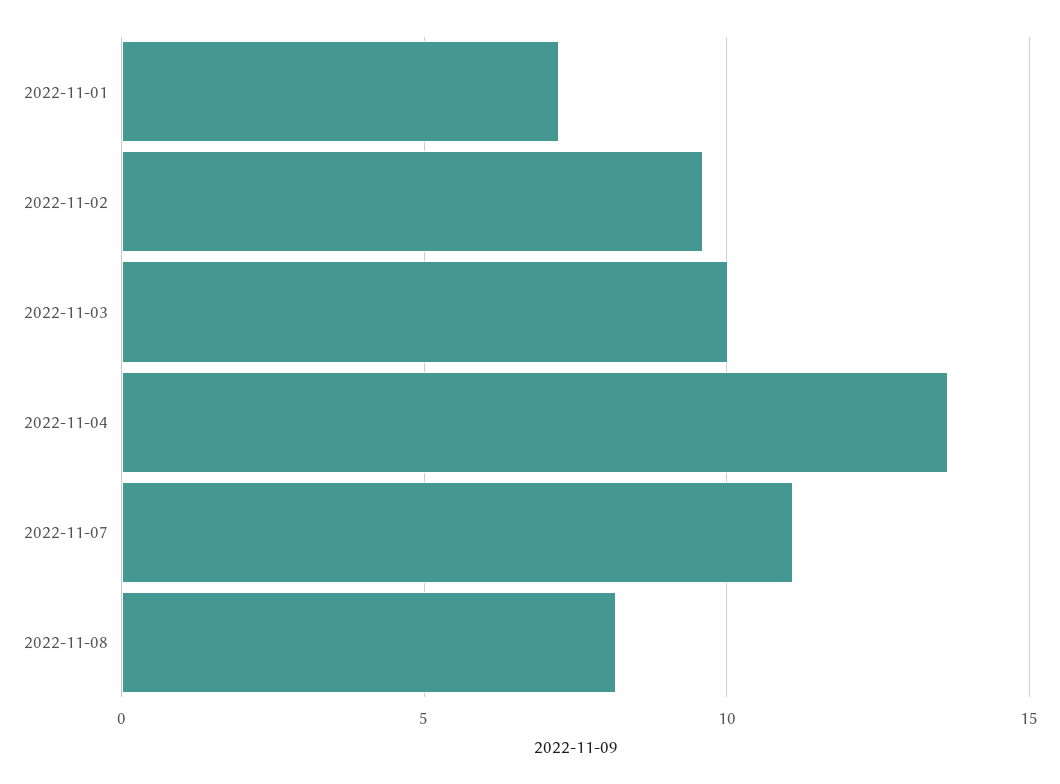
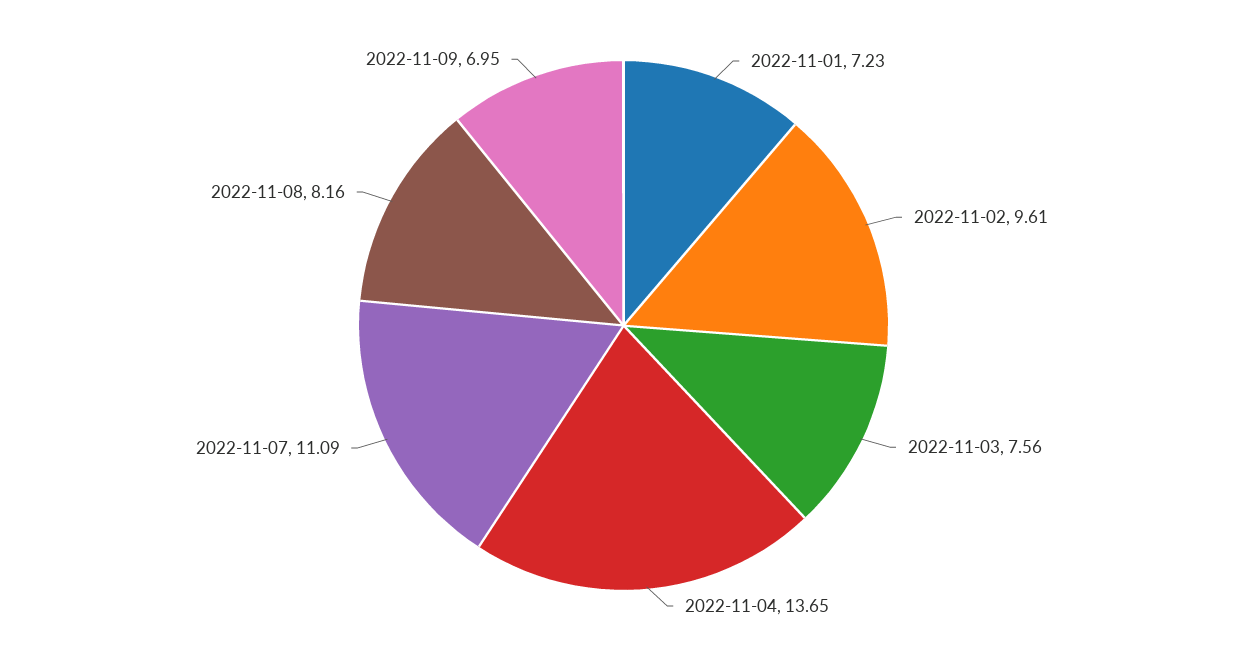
2022-11-03: 10 -> 7.56
2022-11-09: none -> 6.95

